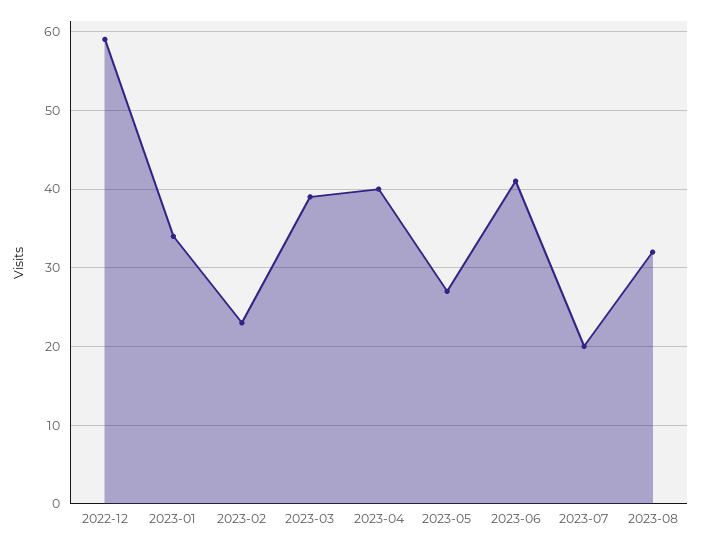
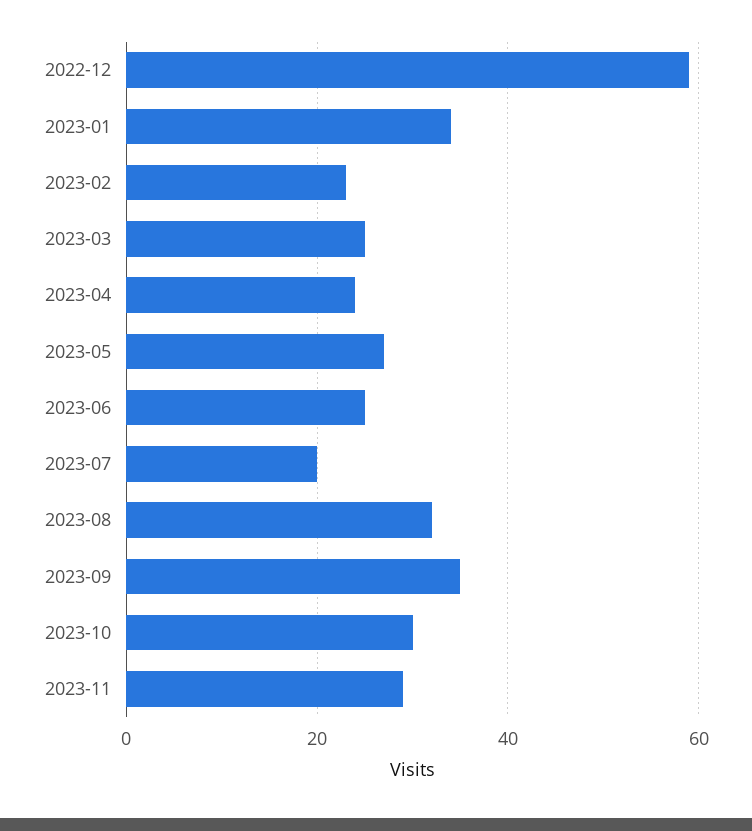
2023-03: 39 -> 25
2023-04: 40 -> 25
2023-06: 41 -> 25
2023-09: none -> 35
2023-10: none -> 30
2023-11: none -> 30

